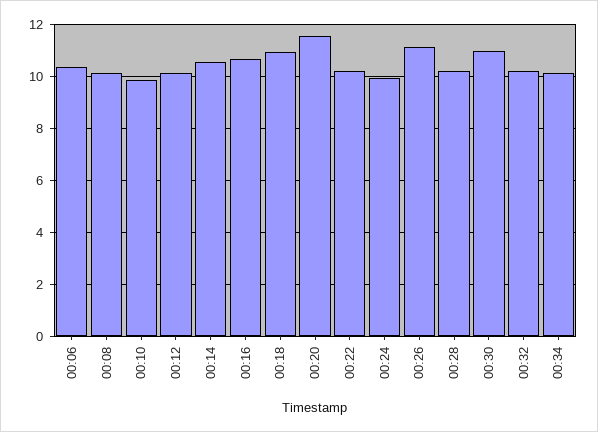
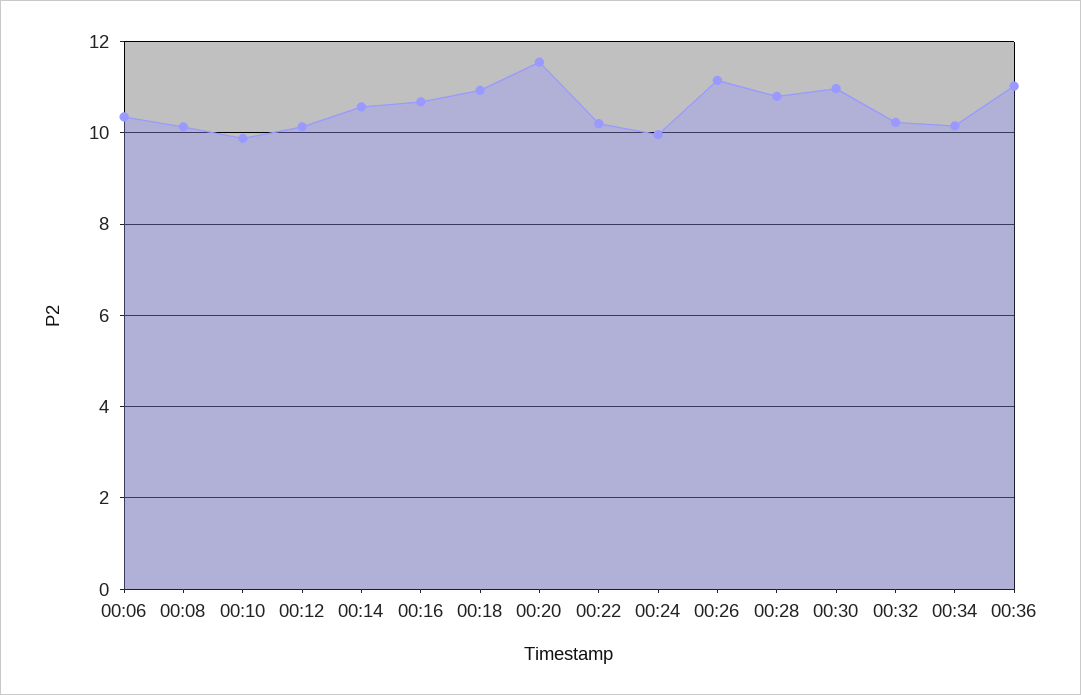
00:28: 10.25 -> 10.8
00:36: none -> 11

